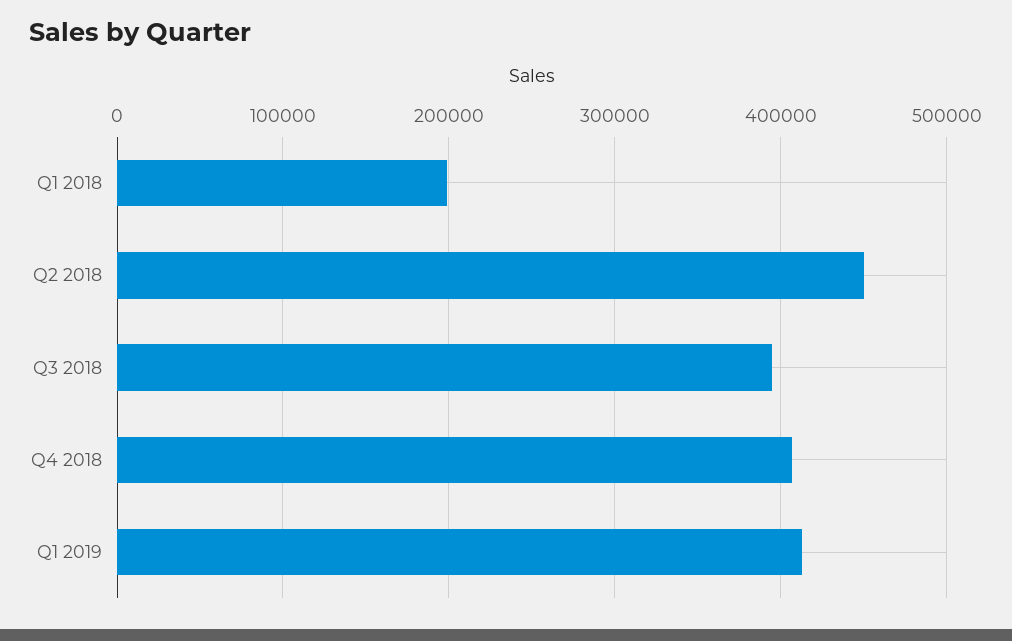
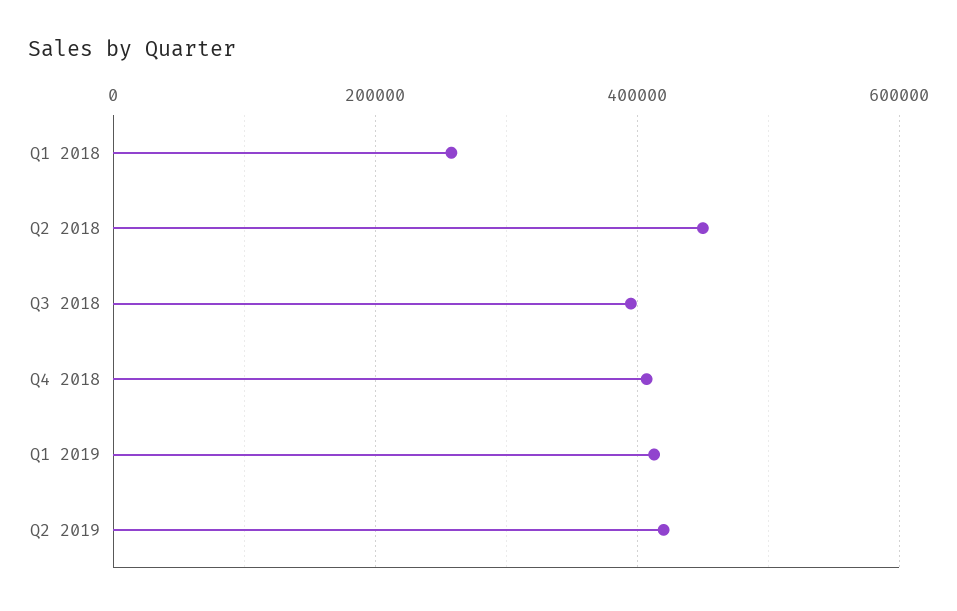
Q1 2018: 200000 -> 260000
Q2 2019: none -> 420000

